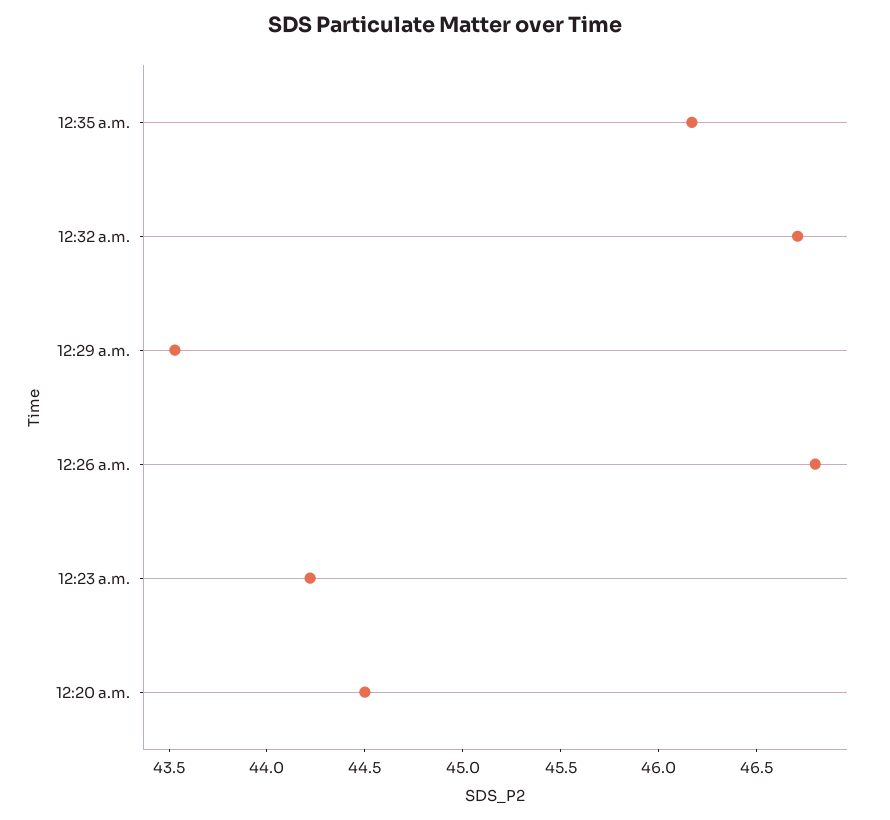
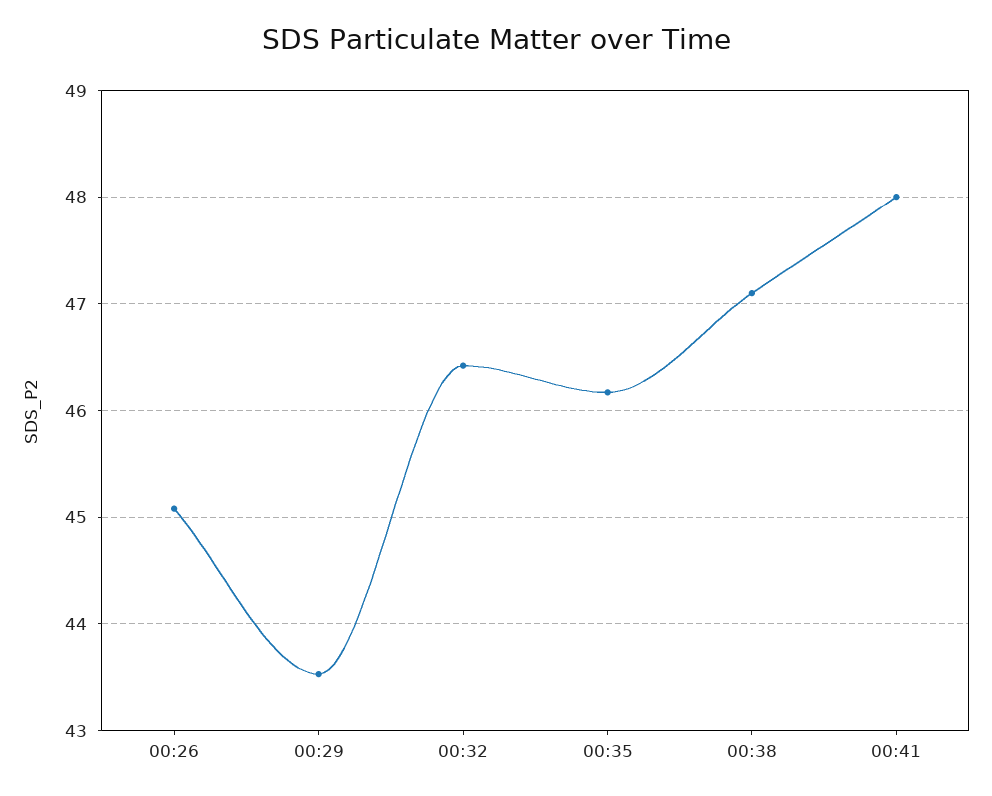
12:32 a.m.: 46.7 -> 46.4
12:26 a.m.: 46.8 -> 45.1
12:23 a.m.: 44.2 -> none
12:20 a.m.: 44.5 -> none
00:38: none -> 47.1
00:41: none -> 48

